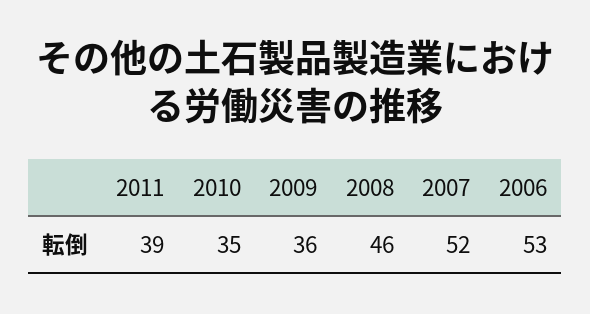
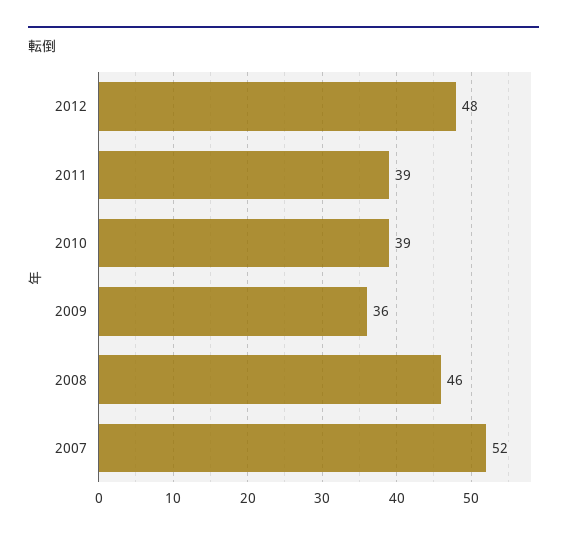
2010: 35 -> 39
2006: 53 -> none
2012: none -> 48

